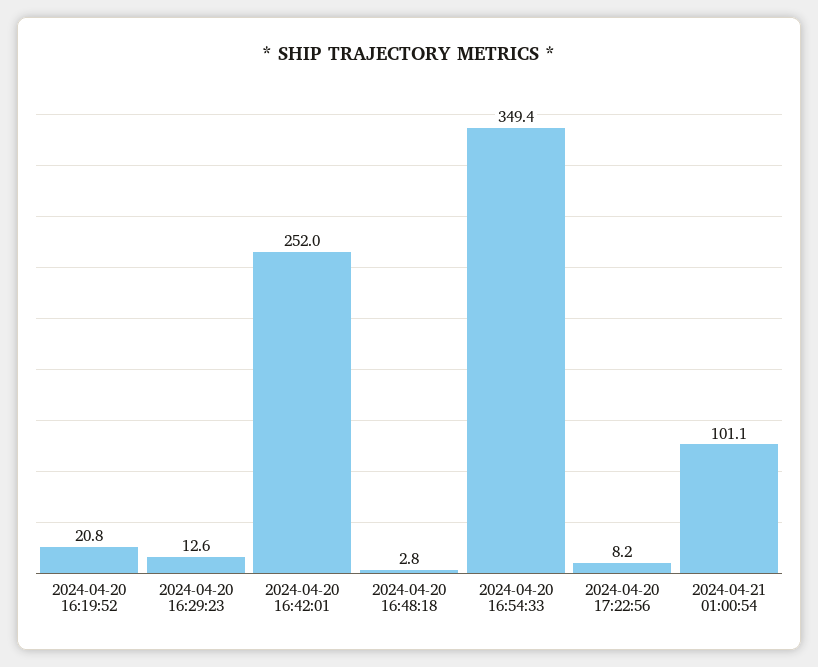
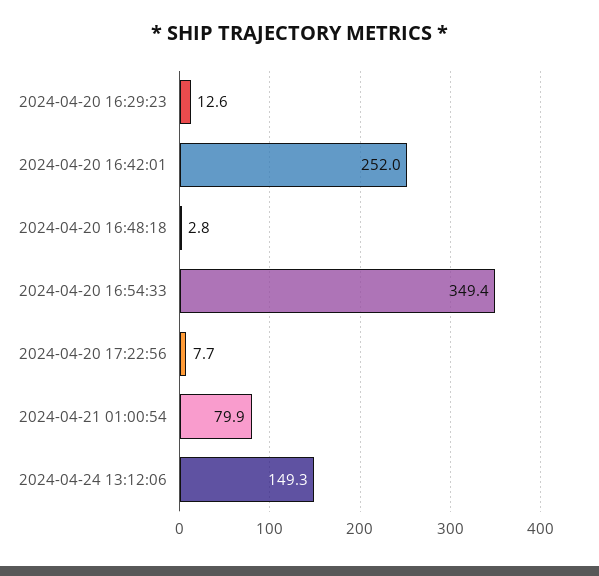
2024-04-20 16:19:52: 20.8 -> none
2024-04-20 17:22:56: 8.2 -> 7.7
2024-04-21 01:00:54: 101.1 -> 79.9
2024-04-24 13:12:06: none -> 149.3

